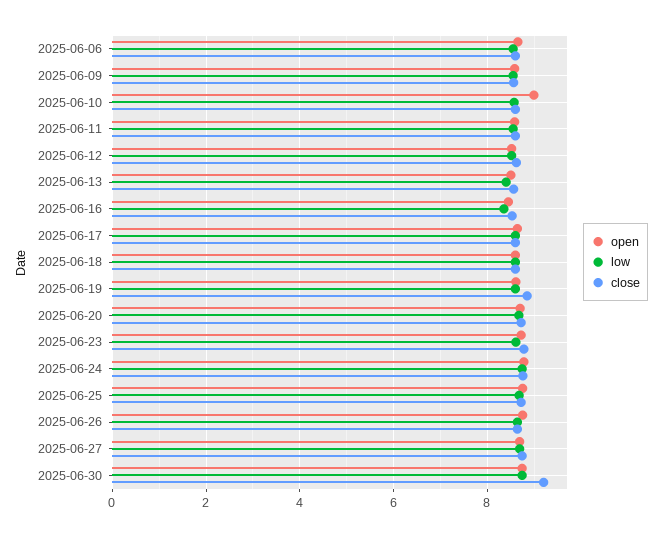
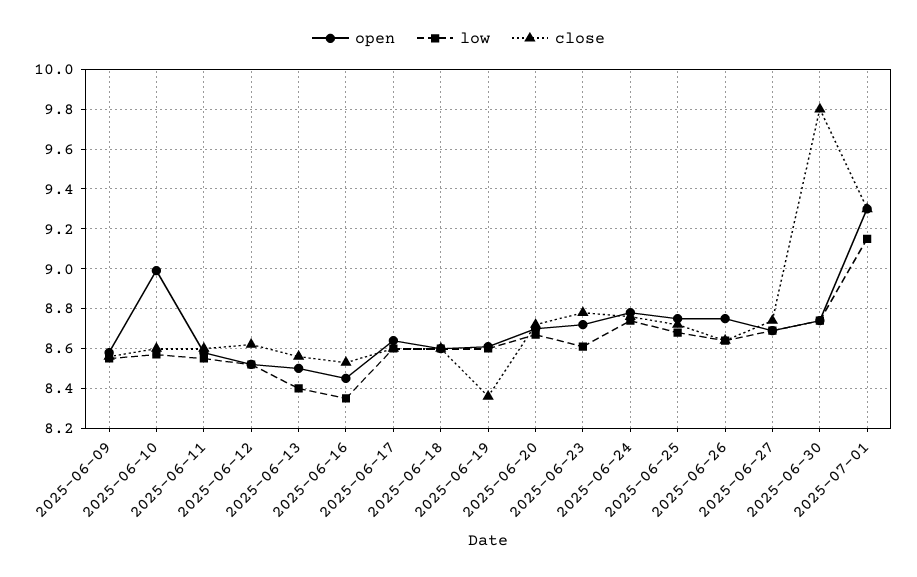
open, 2025-06-06: 8.6 -> none
low, 2025-06-06: 8.6 -> none
close, 2025-06-06: 8.6 -> none
close, 2025-06-19: 8.8 -> 8.35
close, 2025-06-30: 9.2 -> 9.8
open, 2025-07-01: none -> 9.3
low, 2025-07-01: none -> 9.15
close, 2025-07-01: none -> 9.3

